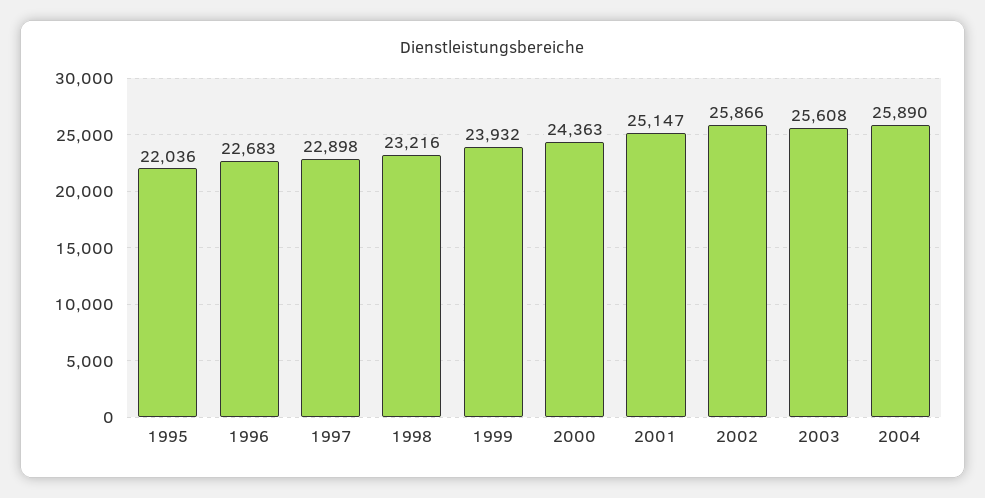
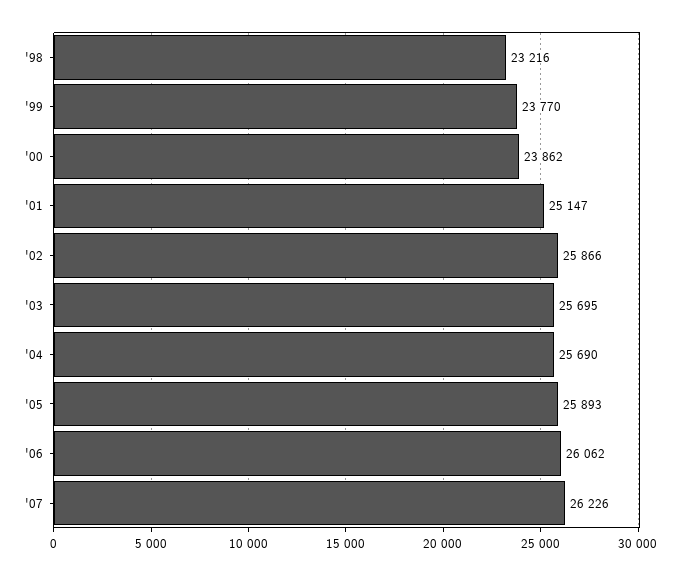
1995: 22036 -> none
1996: 22683 -> none
1997: 22898 -> none
1999: 23932 -> 23770
2000: 24363 -> 23862
2003: 25608 -> 25695
2004: 25890 -> 25690
'05: none -> 25893
'06: none -> 26062
'07: none -> 26226

